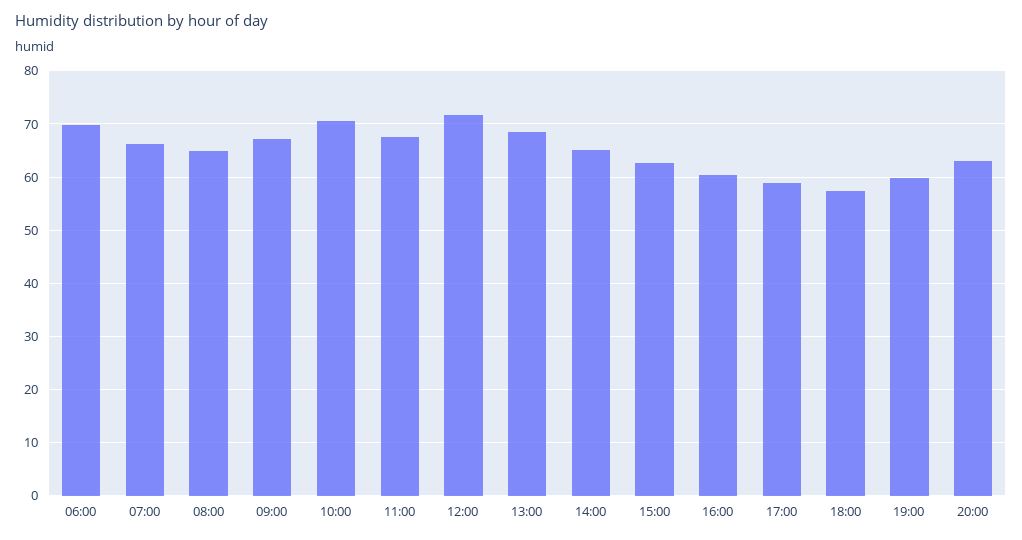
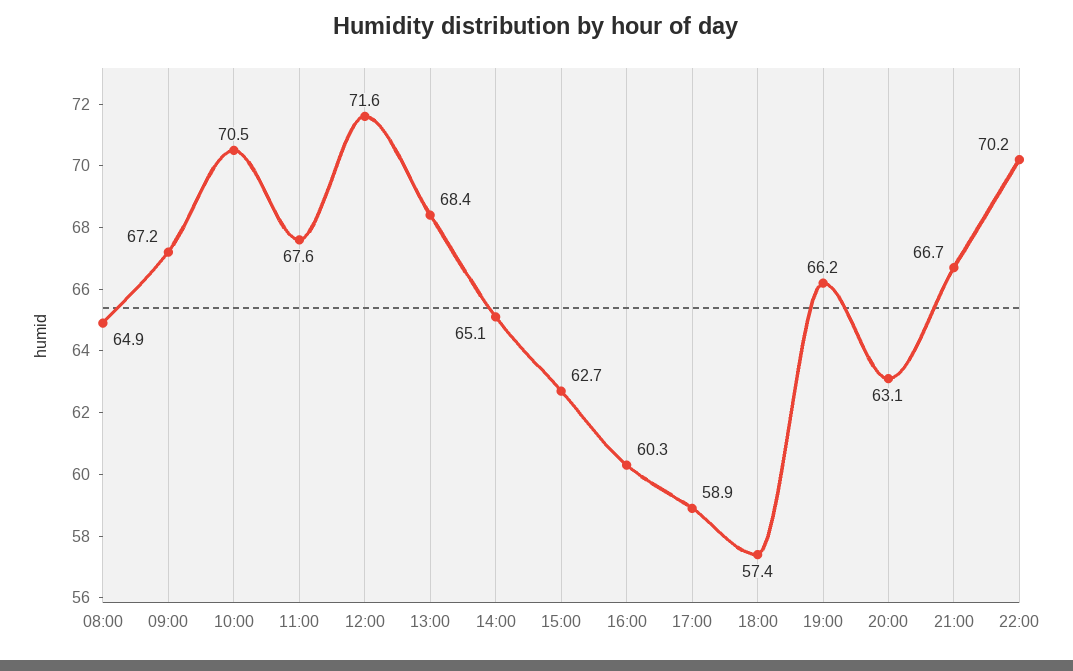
06:00: 70 -> none
07:00: 66 -> none
19:00: 60 -> 66.2
21:00: none -> 66.7
22:00: none -> 70.2

